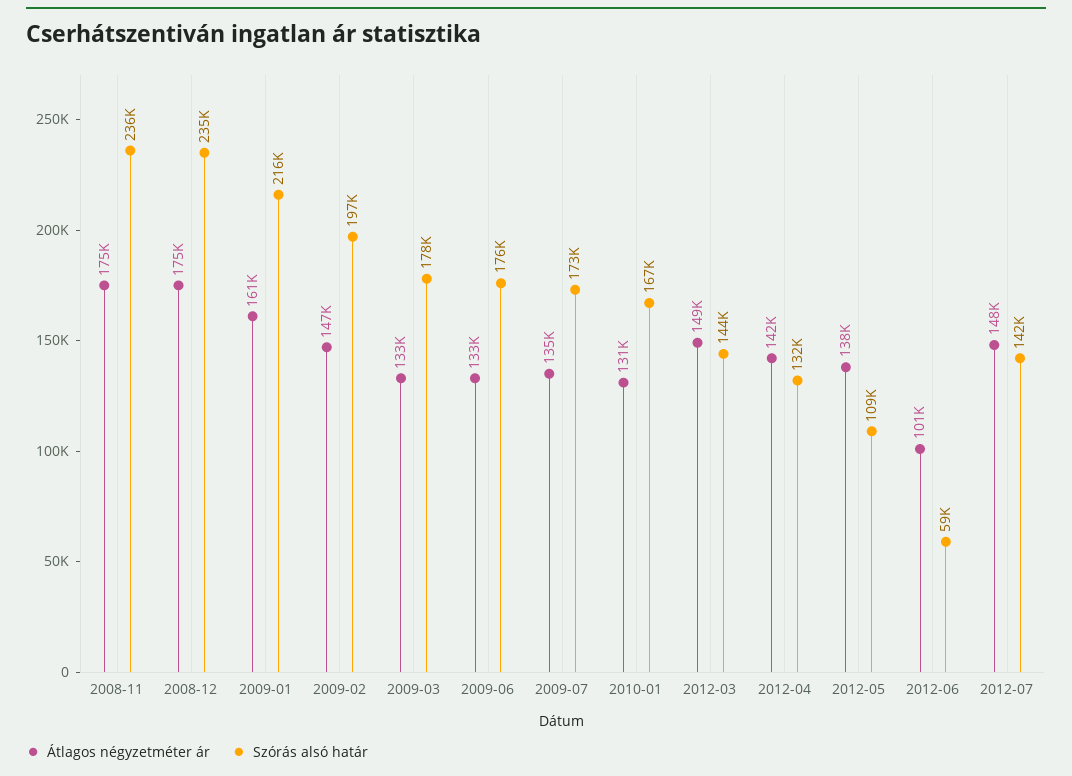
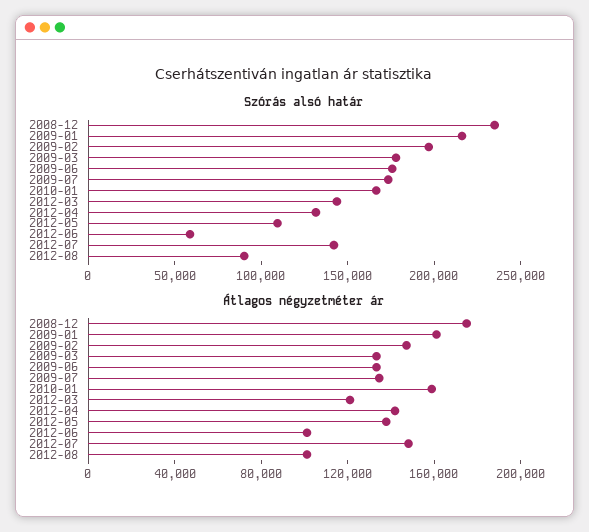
Átlagos négyzetméter ár, 2008-11: 175000 -> none
Szórás alsó határ, 2008-11: 236000 -> none
Átlagos négyzetméter ár, 2010-01: 131000 -> 160000
Átlagos négyzetméter ár, 2012-03: 149000 -> 120000
Szórás alsó határ, 2012-08: none -> 90000
Átlagos négyzetméter ár, 2012-08: none -> 100000

